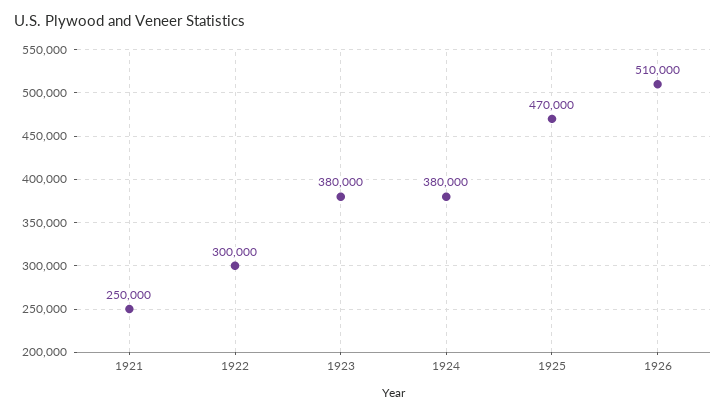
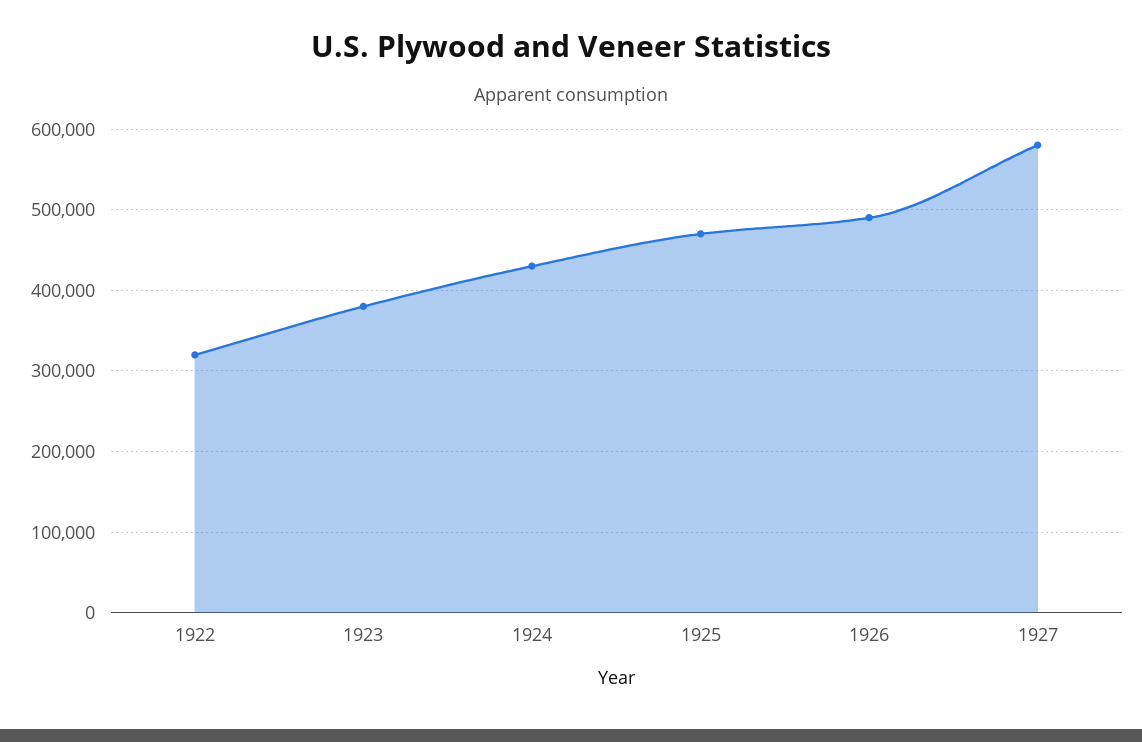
1921: 250000 -> none
1922: 300000 -> 320000
1924: 380000 -> 430000
1926: 510000 -> 490000
1927: none -> 580000

